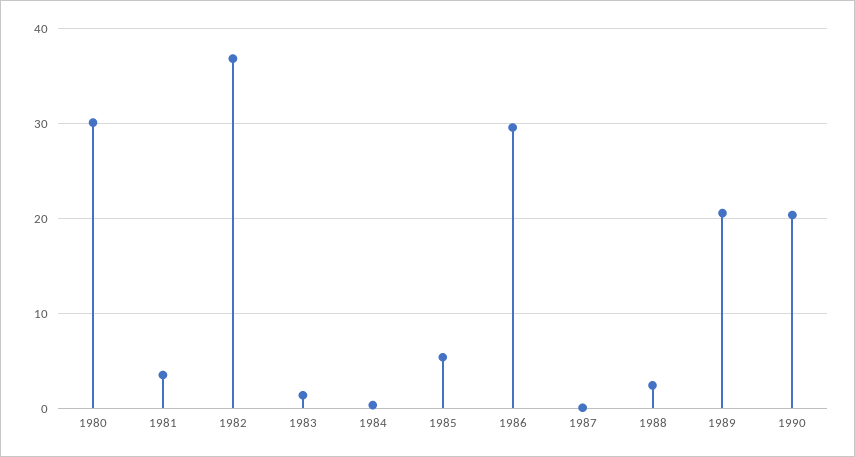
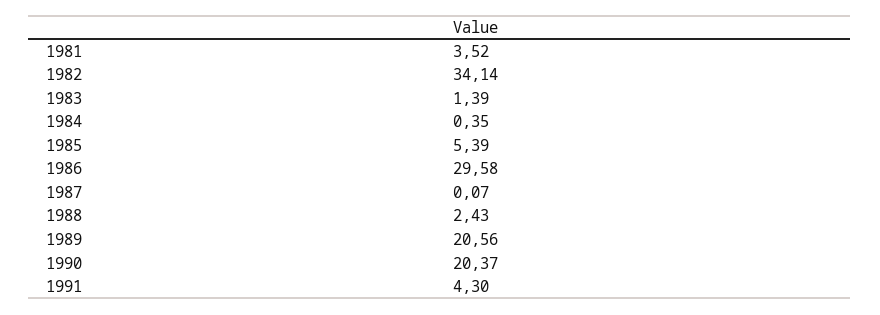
1980: 30 -> none
1982: 37 -> 34.14
1991: none -> 4.3

